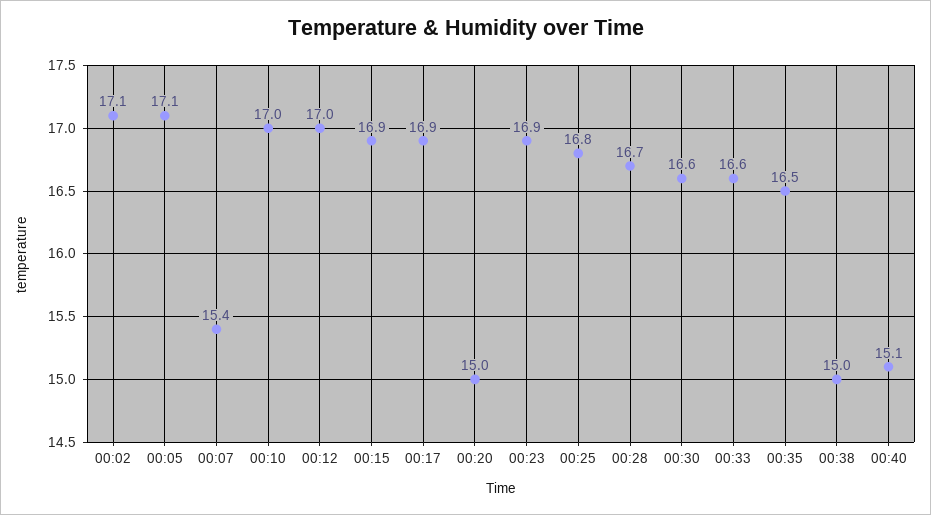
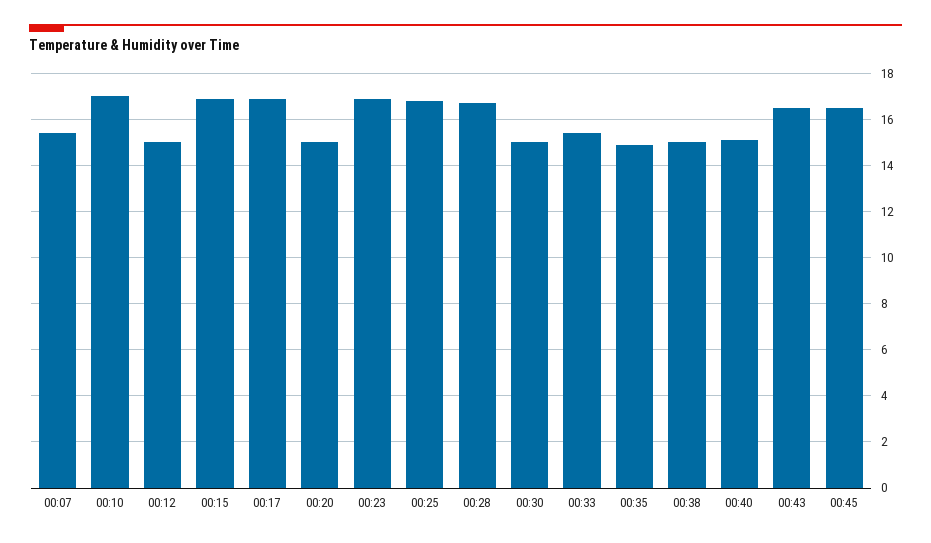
00:02: 17.1 -> none
00:05: 17.1 -> none
00:12: 17 -> 15
00:30: 16.6 -> 15
00:33: 16.6 -> 15.5
00:35: 16.5 -> 15
00:43: none -> 16.5
00:45: none -> 16.5

